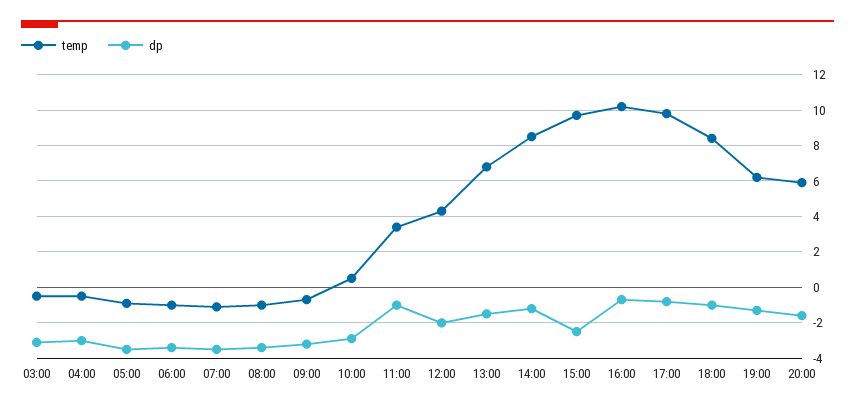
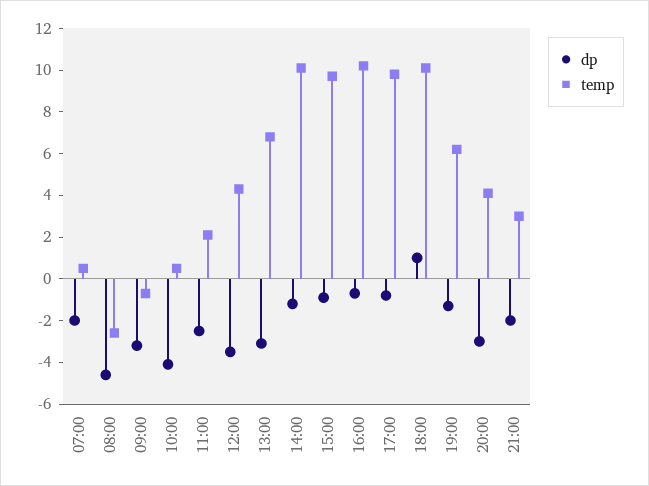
temp, 03:00: -0.5 -> none
dp, 03:00: -3 -> none
temp, 04:00: -0.5 -> none
dp, 04:00: -3 -> none
temp, 05:00: -1 -> none
dp, 05:00: -3.5 -> none
temp, 06:00: -1 -> none
dp, 06:00: -3.5 -> none
temp, 07:00: -1 -> 0.5
dp, 07:00: -3.5 -> -2
temp, 08:00: -1 -> -2.5
dp, 08:00: -3.5 -> -4.5
dp, 10:00: -3 -> -4
temp, 11:00: 3.5 -> 2
dp, 11:00: -1 -> -2.5
dp, 12:00: -2 -> -3.5
dp, 13:00: -1.5 -> -3
temp, 14:00: 8.5 -> 10
dp, 15:00: -2.5 -> -1
temp, 18:00: 8.5 -> 10
dp, 18:00: -1 -> 1
temp, 20:00: 6 -> 4
dp, 20:00: -1.5 -> -3
dp, 21:00: none -> -2
temp, 21:00: none -> 3

